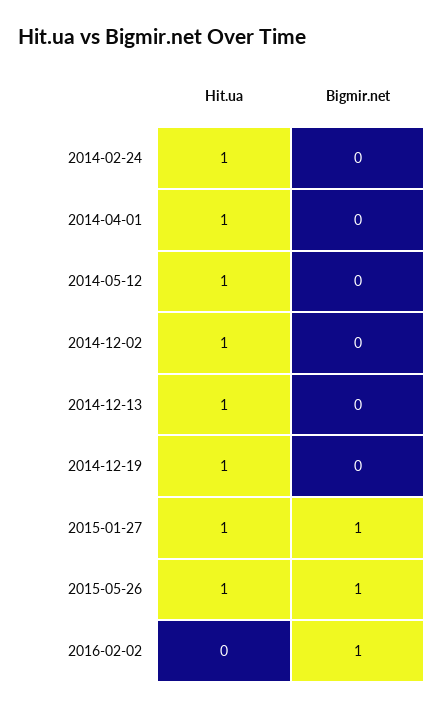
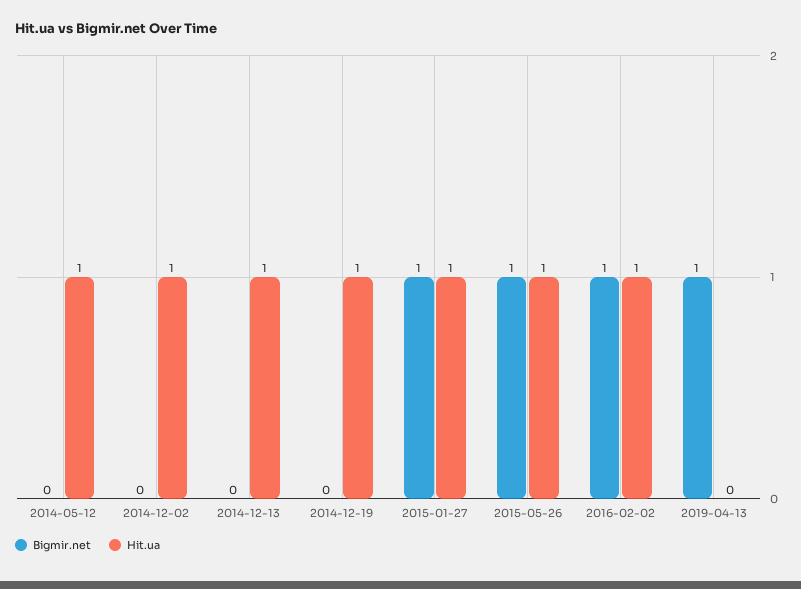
Hit.ua, 2014-02-24: 1 -> none
Bigmir.net, 2014-02-24: 0 -> none
Hit.ua, 2014-04-01: 1 -> none
Bigmir.net, 2014-04-01: 0 -> none
Hit.ua, 2016-02-02: 0 -> 1
Bigmir.net, 2019-04-13: none -> 1
Hit.ua, 2019-04-13: none -> 0

